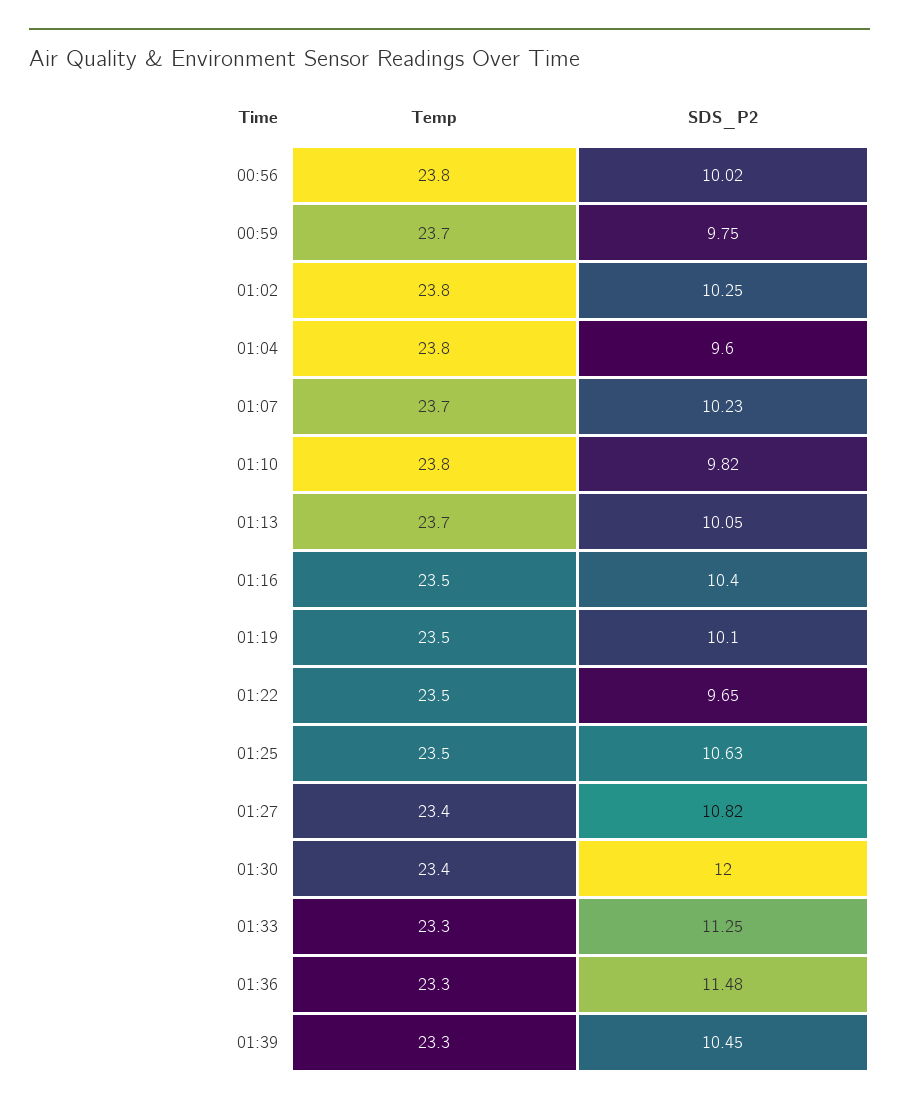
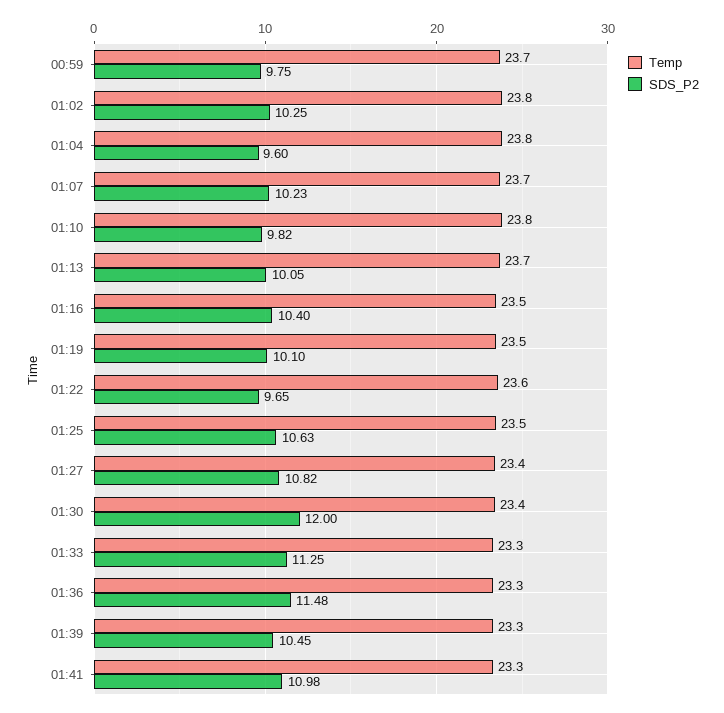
Temp, 00:56: 23.8 -> none
SDS_P2, 00:56: 10.02 -> none
Temp, 01:22: 23.5 -> 23.6
Temp, 01:41: none -> 23.3
SDS_P2, 01:41: none -> 10.98

